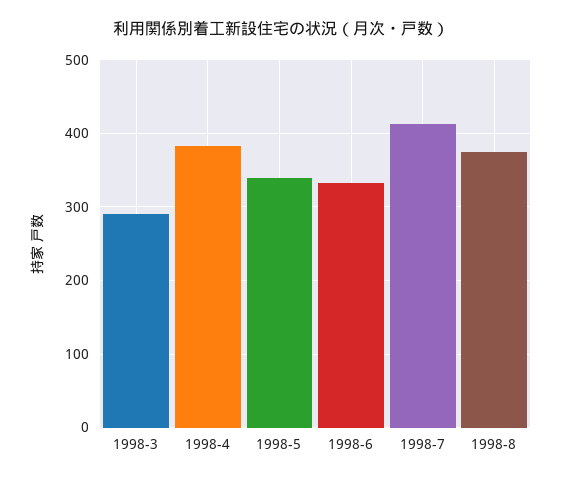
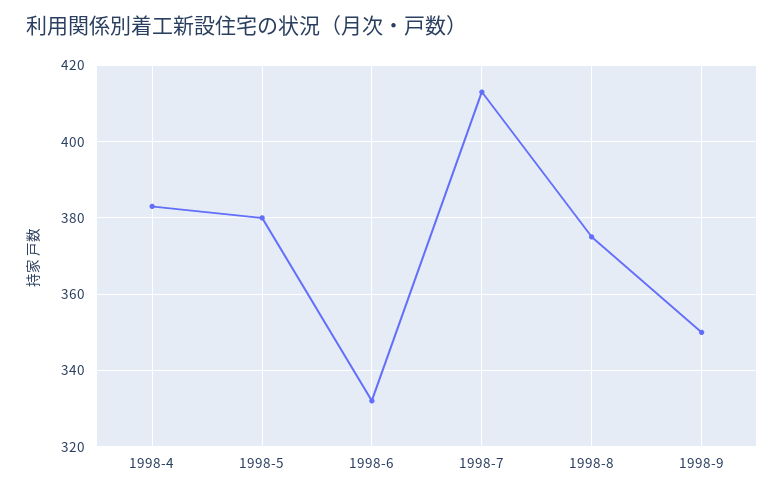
1998-3: 290 -> none
1998-5: 340 -> 380
1998-9: none -> 350

